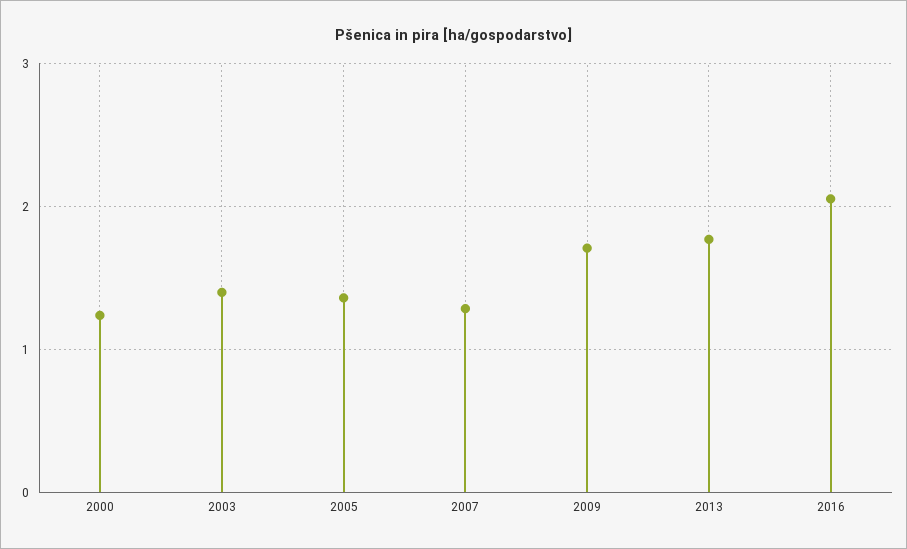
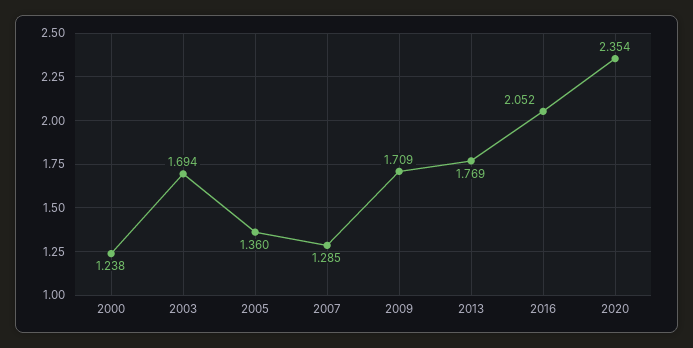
2003: 1.4 -> 1.694
2020: none -> 2.354

